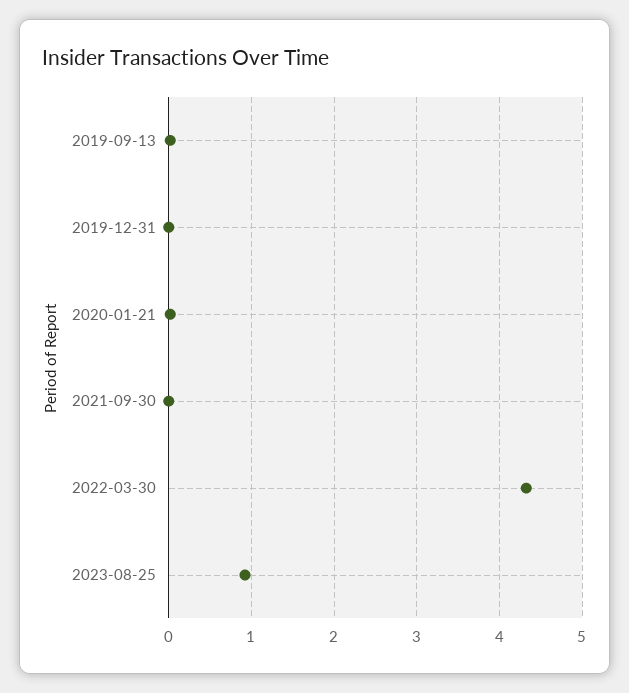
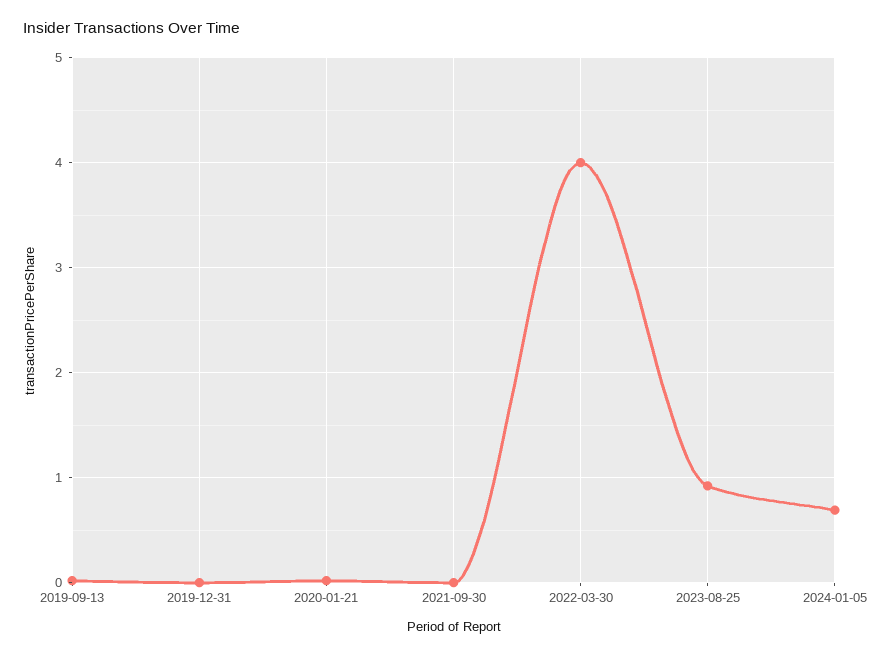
2022-03-30: 4.3 -> 4
2024-01-05: none -> 0.7

